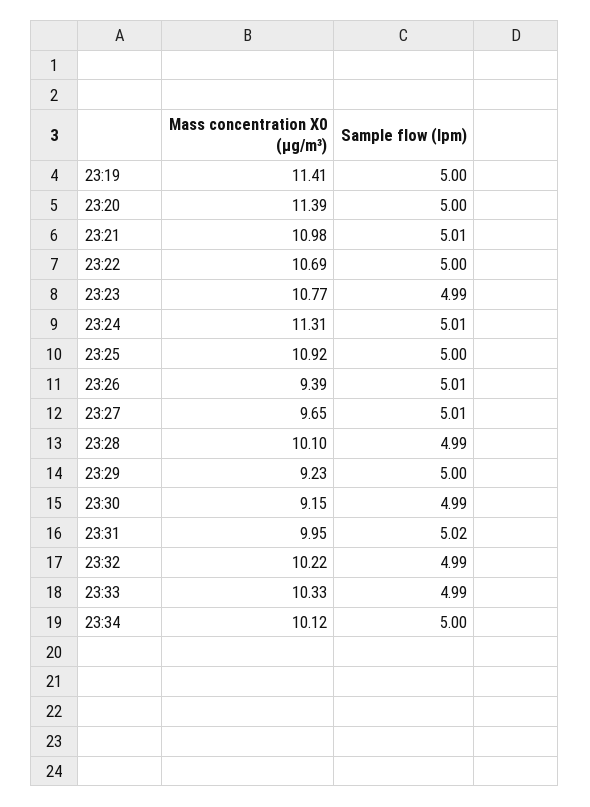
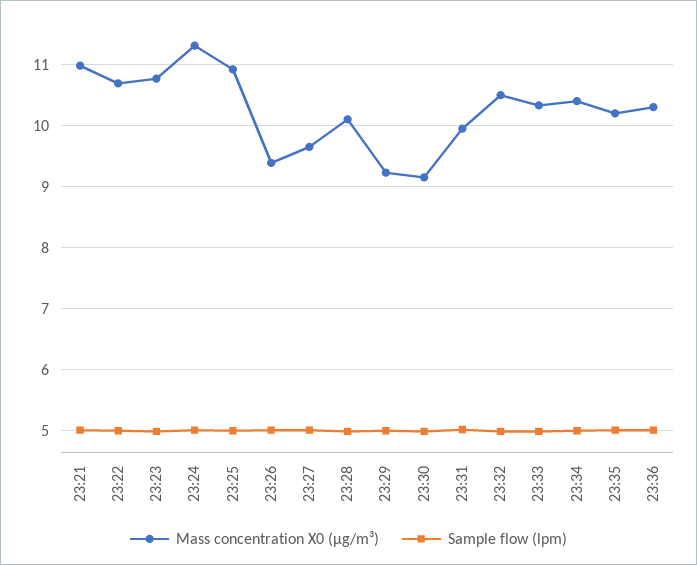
Mass concentration X0 (μg/m³), 23:19: 11.41 -> none
Sample flow (lpm), 23:19: 5 -> none
Mass concentration X0 (μg/m³), 23:20: 11.39 -> none
Sample flow (lpm), 23:20: 5 -> none
Mass concentration X0 (μg/m³), 23:32: 10.22 -> 10.5
Mass concentration X0 (μg/m³), 23:34: 10.12 -> 10.4
Mass concentration X0 (μg/m³), 23:35: none -> 10.2
Sample flow (lpm), 23:35: none -> 5
Mass concentration X0 (μg/m³), 23:36: none -> 10.3
Sample flow (lpm), 23:36: none -> 5

